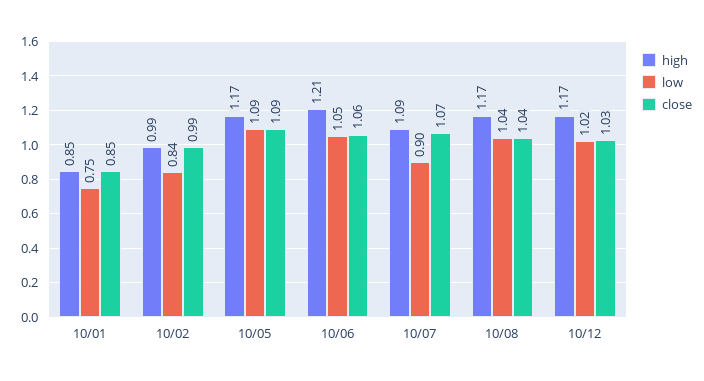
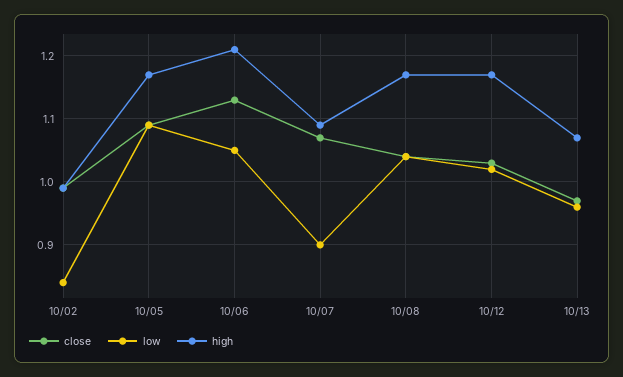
high, 10/01: 0.85 -> none
low, 10/01: 0.75 -> none
close, 10/01: 0.85 -> none
close, 10/06: 1.06 -> 1.13
close, 10/13: none -> 0.97
low, 10/13: none -> 0.96
high, 10/13: none -> 1.07

